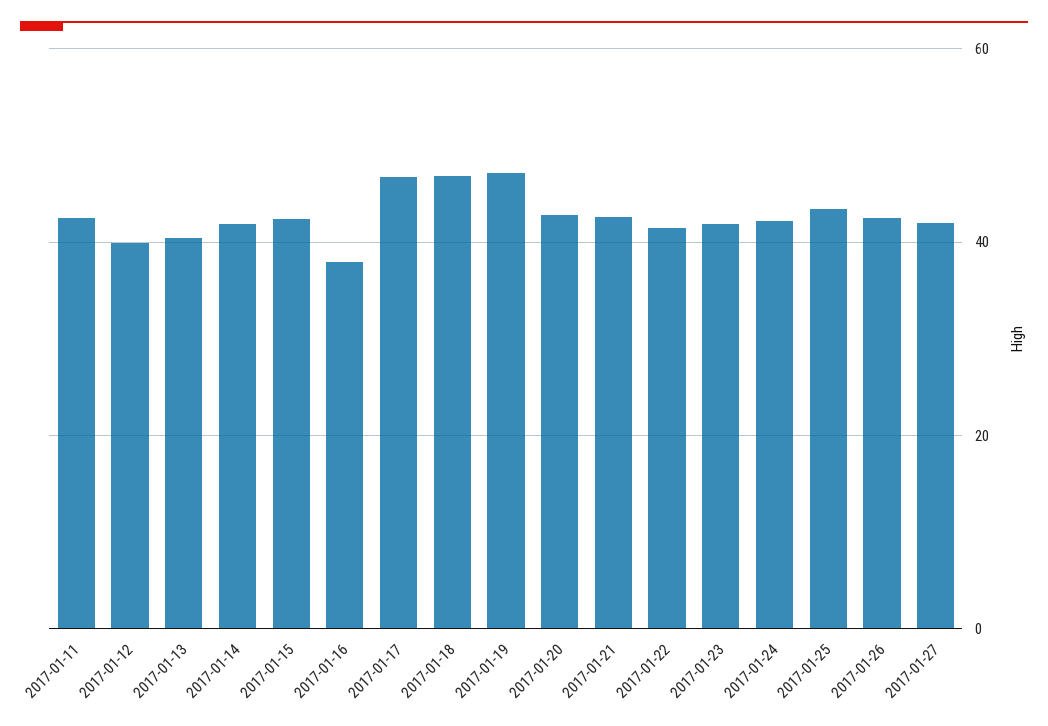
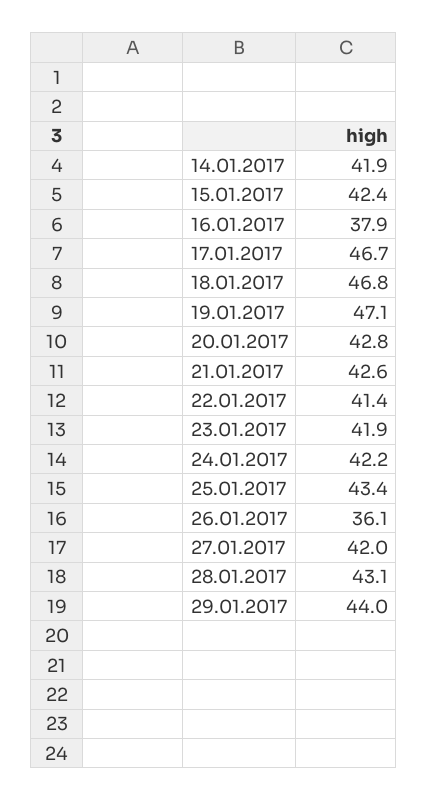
2017-01-11: 42 -> none
2017-01-12: 40 -> none
2017-01-13: 40 -> none
2017-01-26: 42 -> 36.1
28.01.2017: none -> 43.1
29.01.2017: none -> 44

